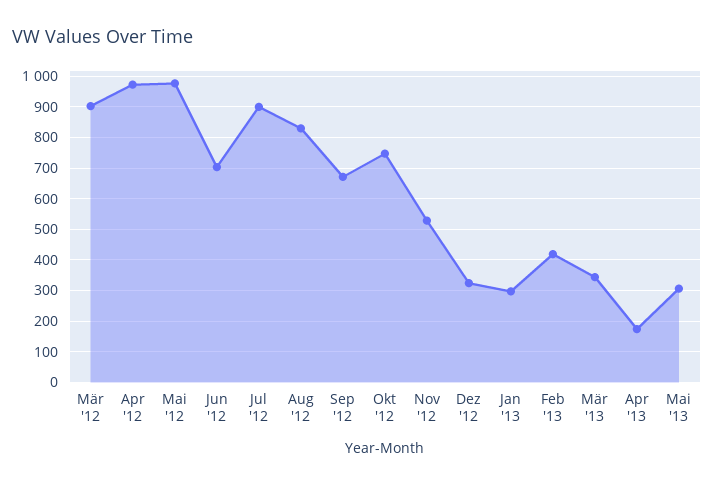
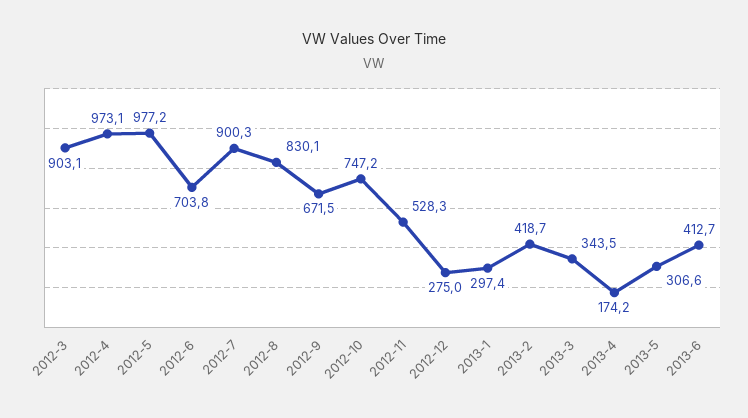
Dez '12: 320 -> 275
2013-6: none -> 412.7

